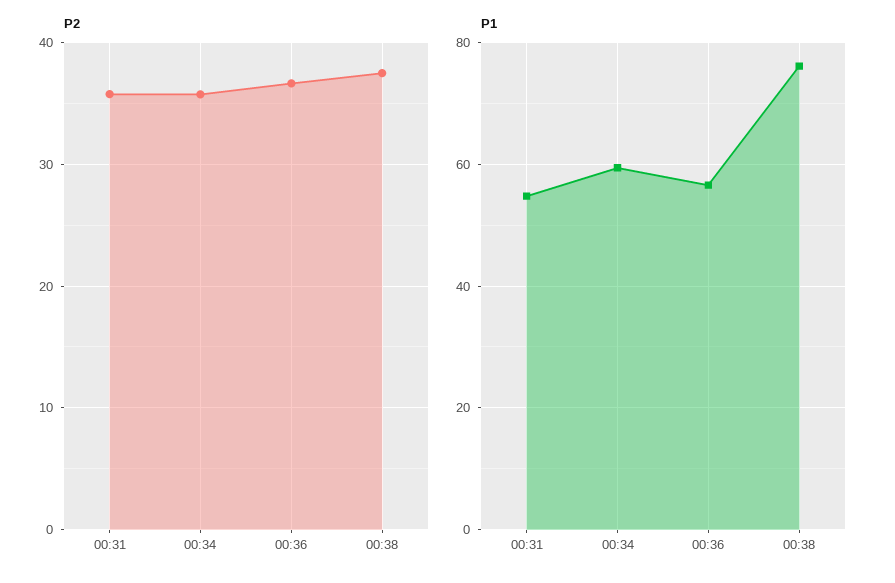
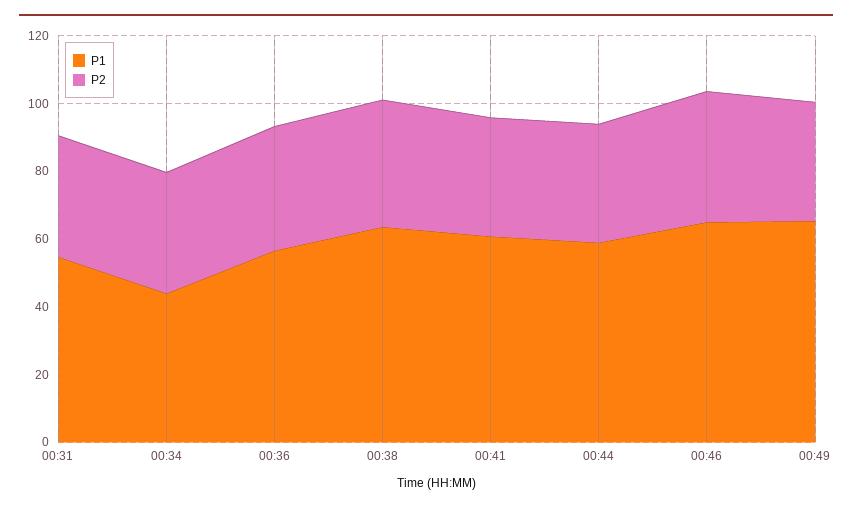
P1, 00:34: 60 -> 45
P1, 00:38: 76 -> 65
P1, 00:41: none -> 60
P2, 00:41: none -> 35
P1, 00:44: none -> 60
P2, 00:44: none -> 35
P1, 00:46: none -> 65
P2, 00:46: none -> 40
P1, 00:49: none -> 65
P2, 00:49: none -> 35

